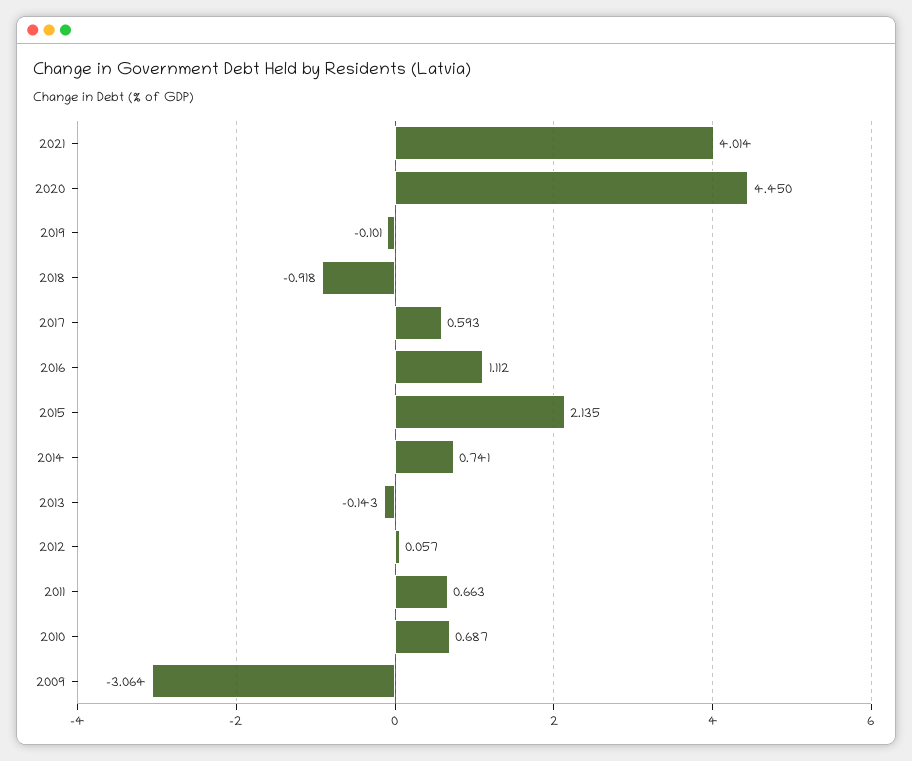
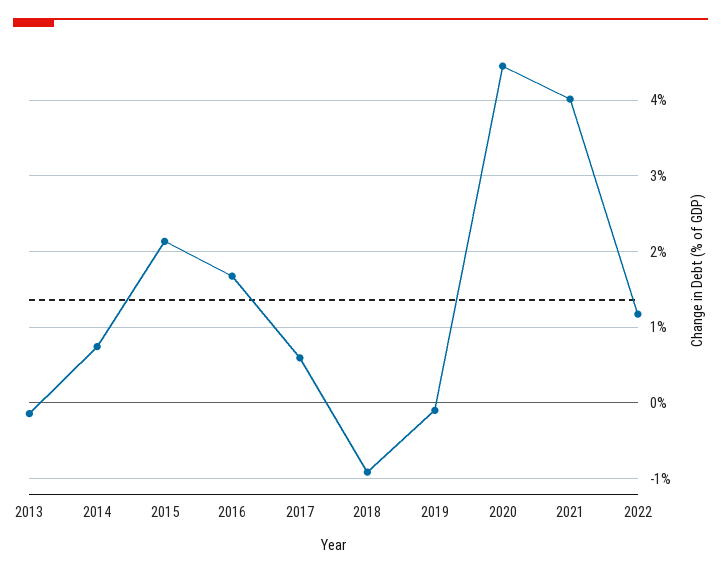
2016: 1.112 -> 1.7
2012: 0.057 -> none
2011: 0.663 -> none
2010: 0.687 -> none
2009: -3.064 -> none
2022: none -> 1.2

